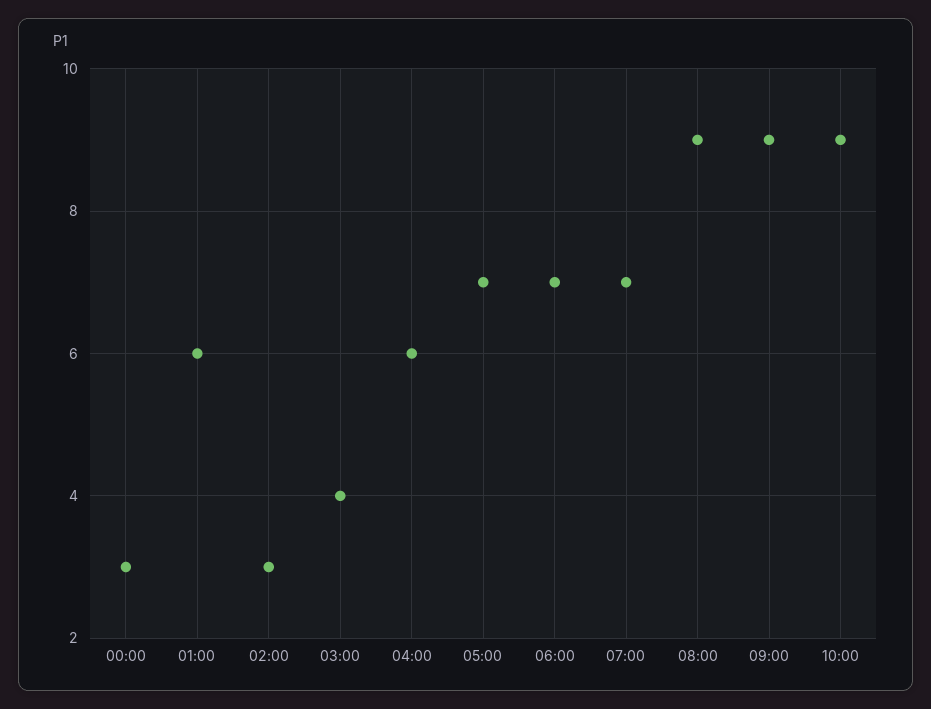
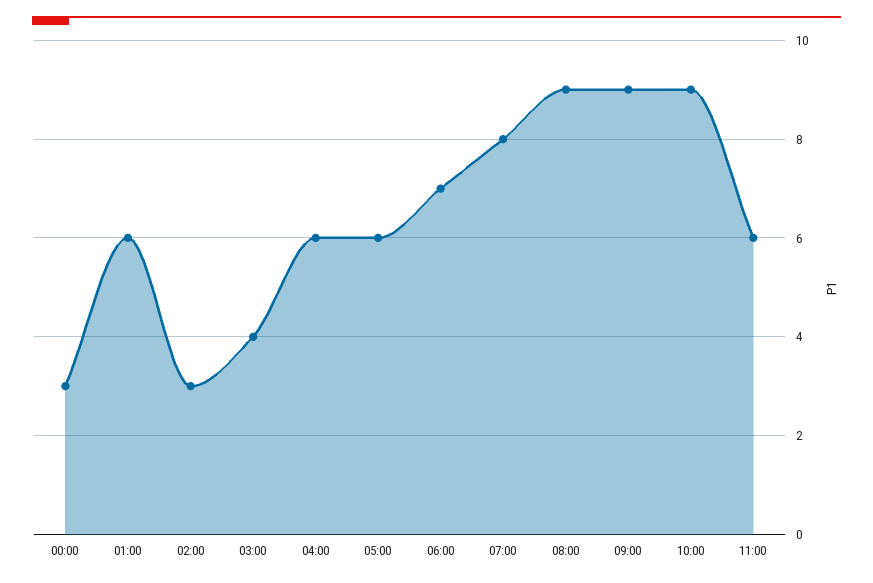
05:00: 7 -> 6
07:00: 7 -> 8
11:00: none -> 6

